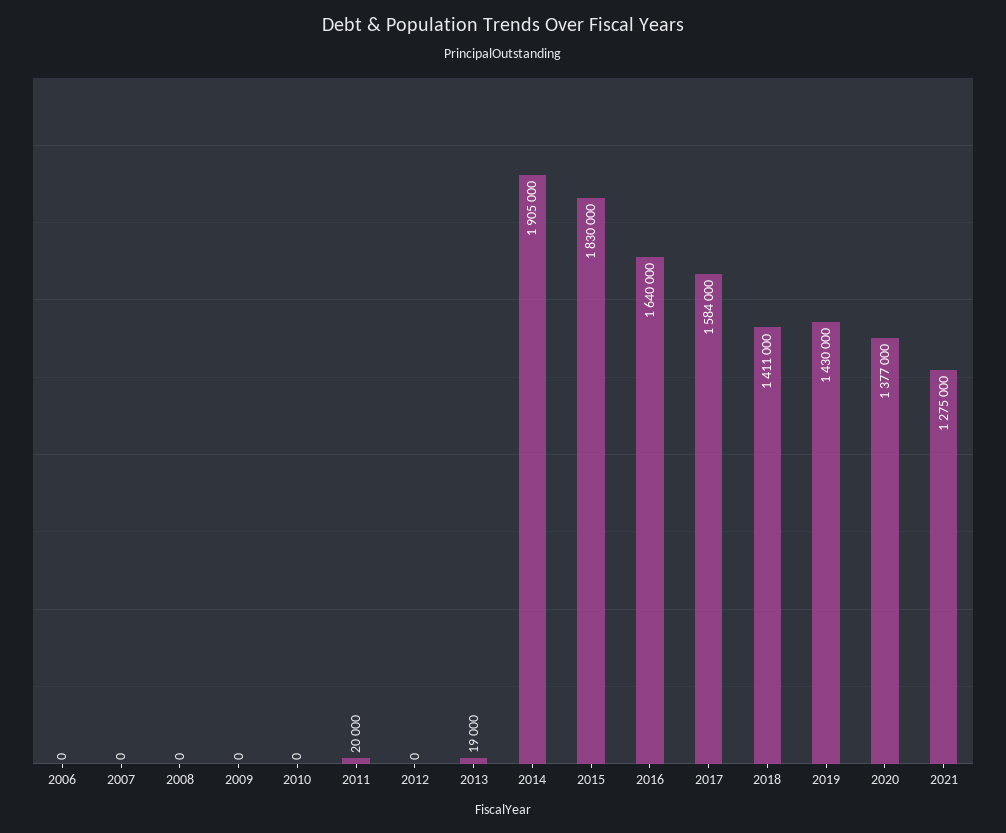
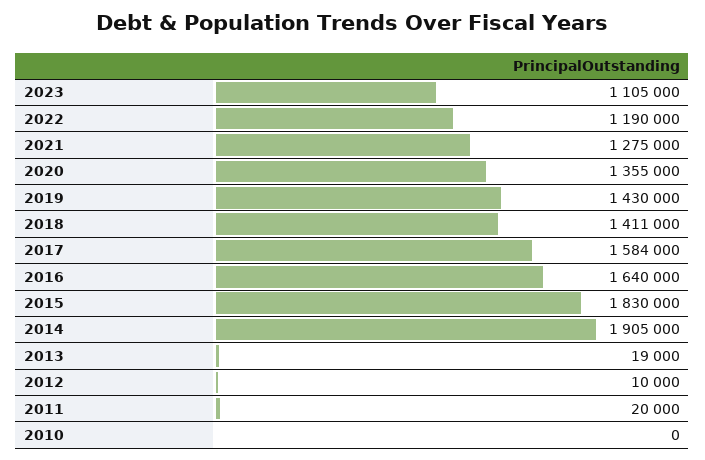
2006: 0 -> none
2007: 0 -> none
2008: 0 -> none
2009: 0 -> none
2012: 0 -> 10000
2020: 1377000 -> 1355000
2023: none -> 1105000
2022: none -> 1190000

